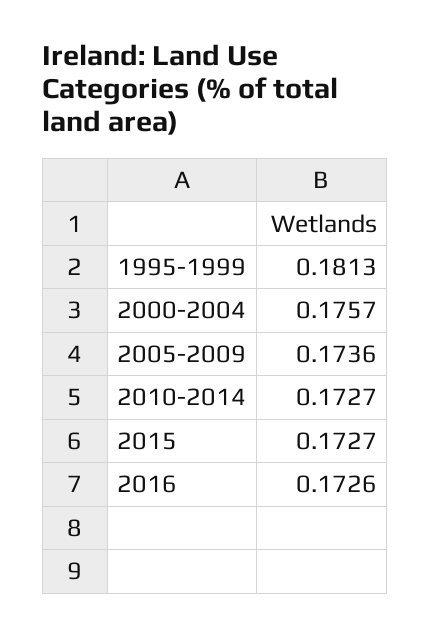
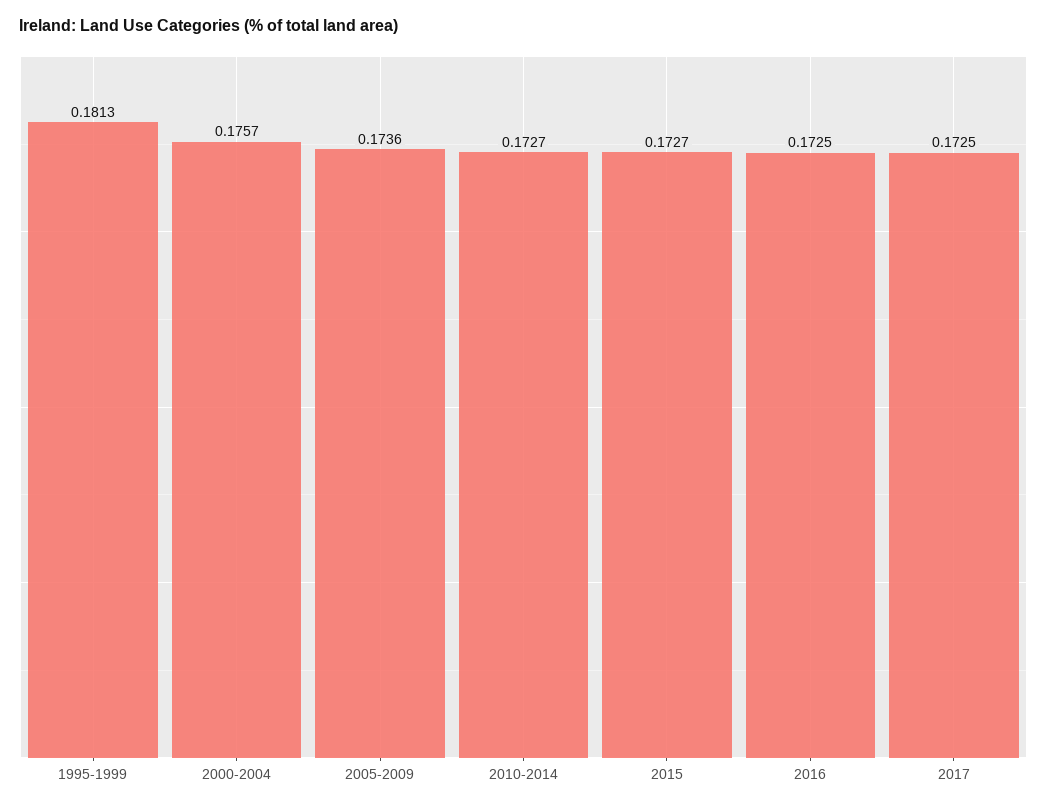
2016: 0.1726 -> 0.1725
2017: none -> 0.1725

